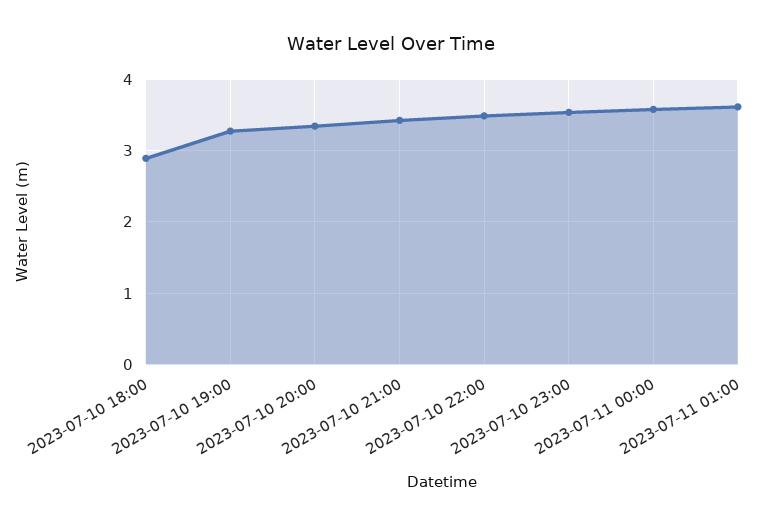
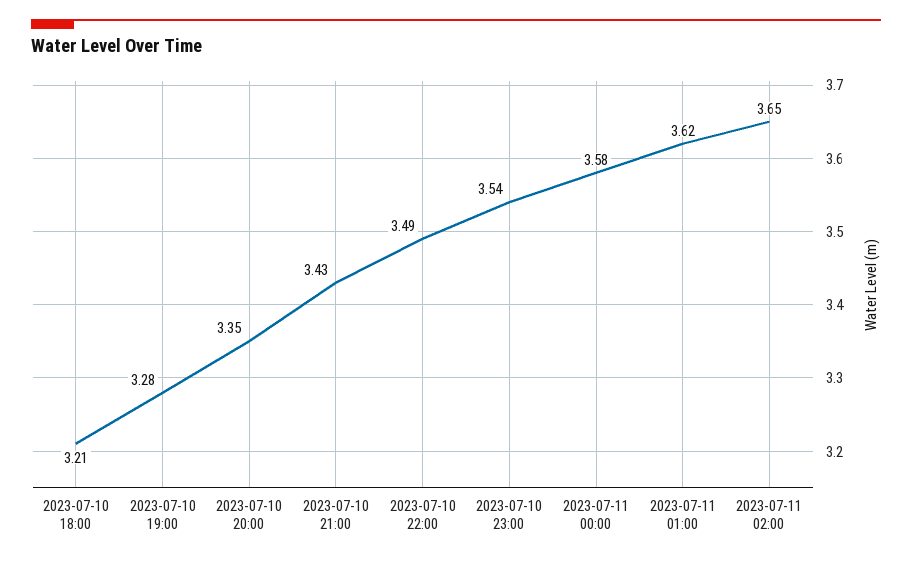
2023-07-10 18:00: 2.9 -> 3.21
2023-07-11 02:00: none -> 3.65

